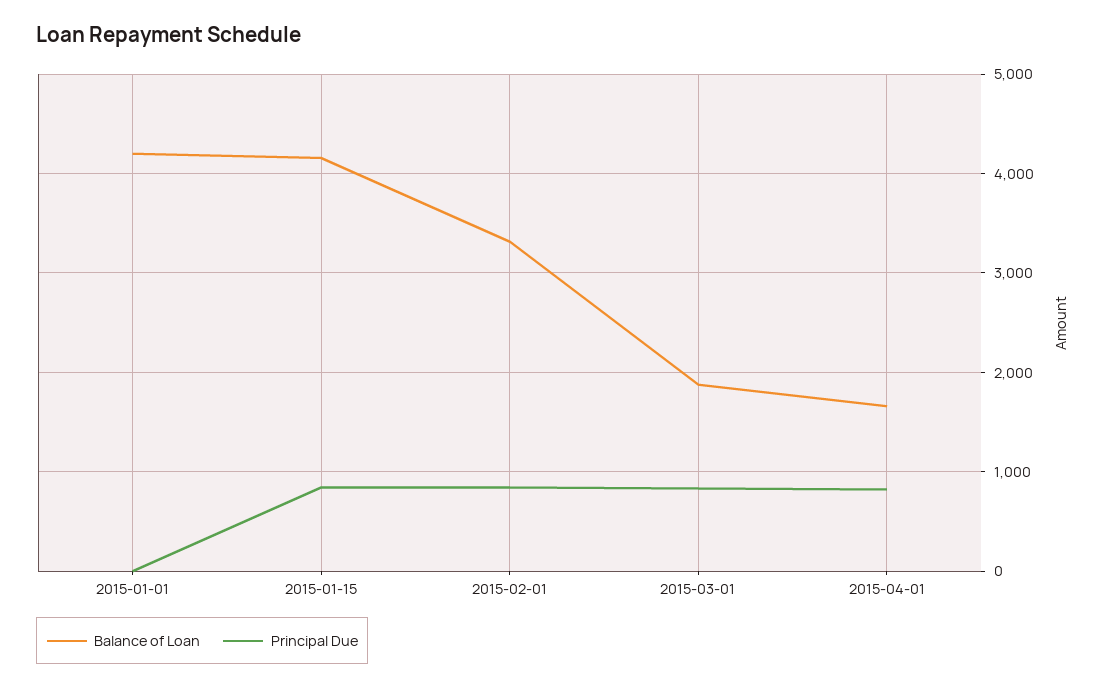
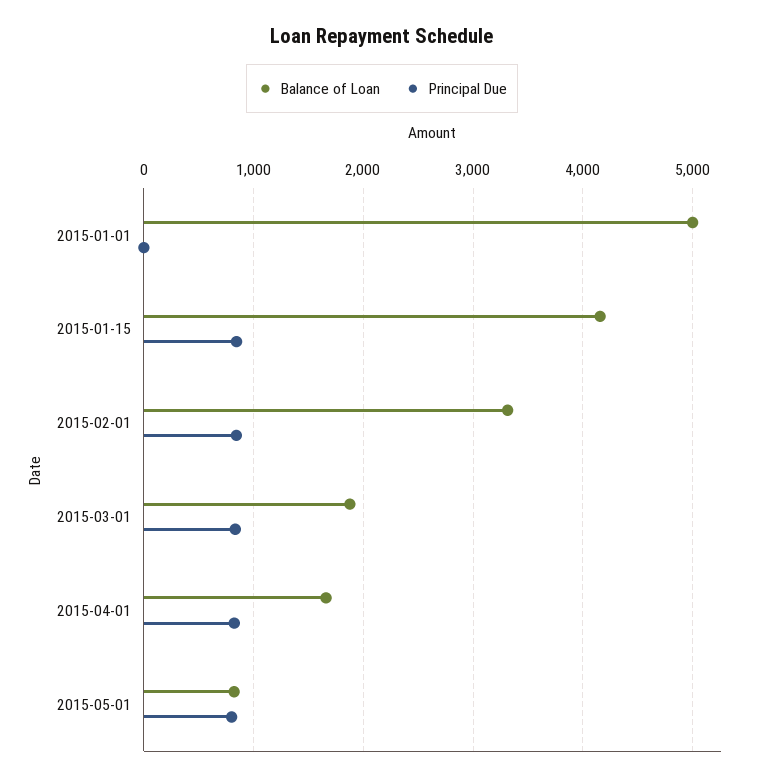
Balance of Loan, 2015-01-01: 4200 -> 5000
Balance of Loan, 2015-05-01: none -> 800
Principal Due, 2015-05-01: none -> 800

